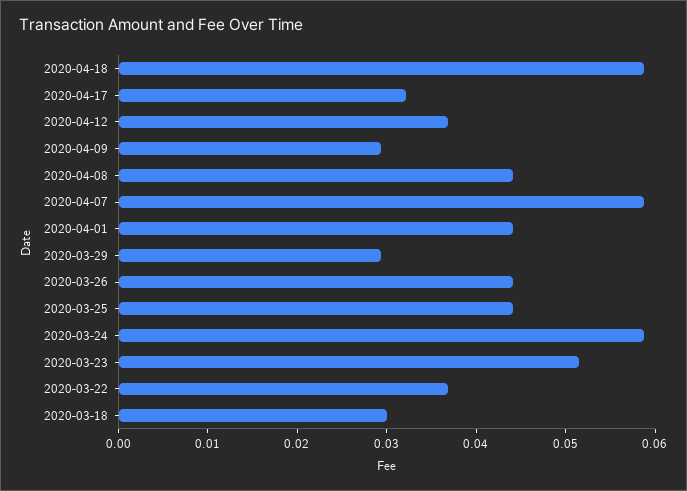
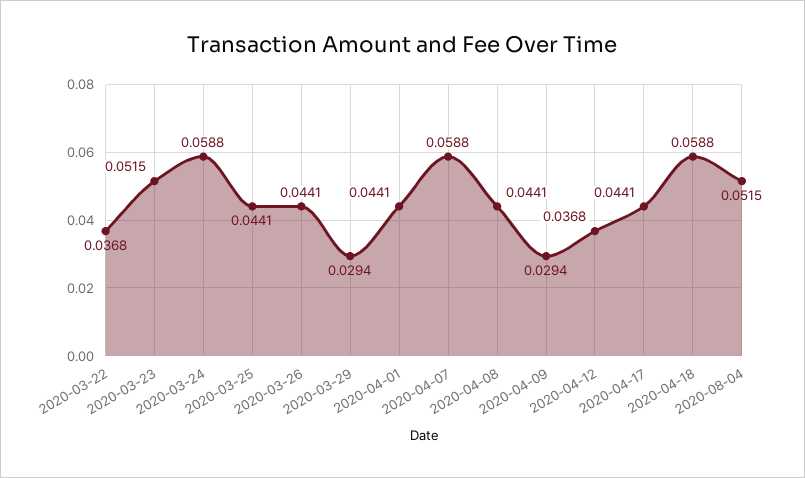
2020-04-17: 0.032 -> 0.0441
2020-03-18: 0.03 -> none
2020-08-04: none -> 0.0515

